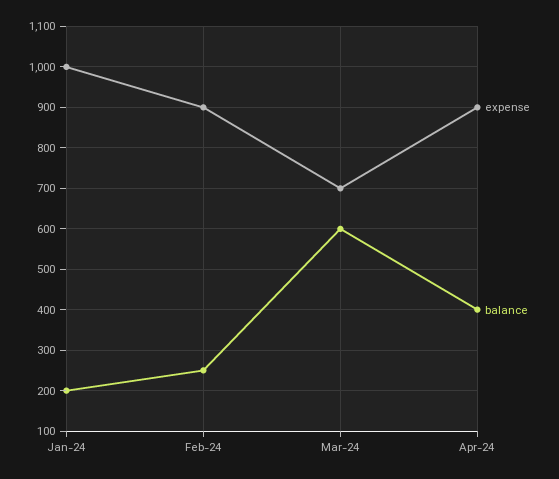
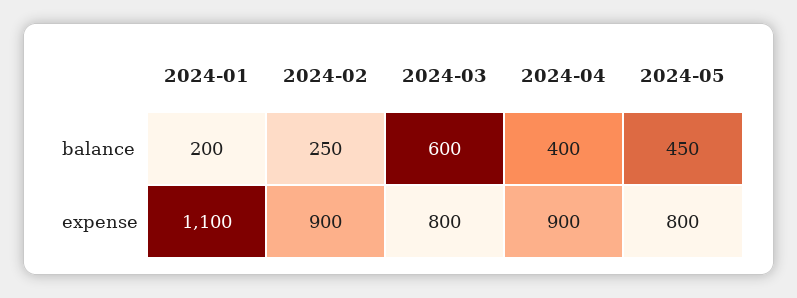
expense, Jan-24: 1000 -> 1100
expense, Mar-24: 700 -> 800
balance, 2024-05: none -> 450
expense, 2024-05: none -> 800

